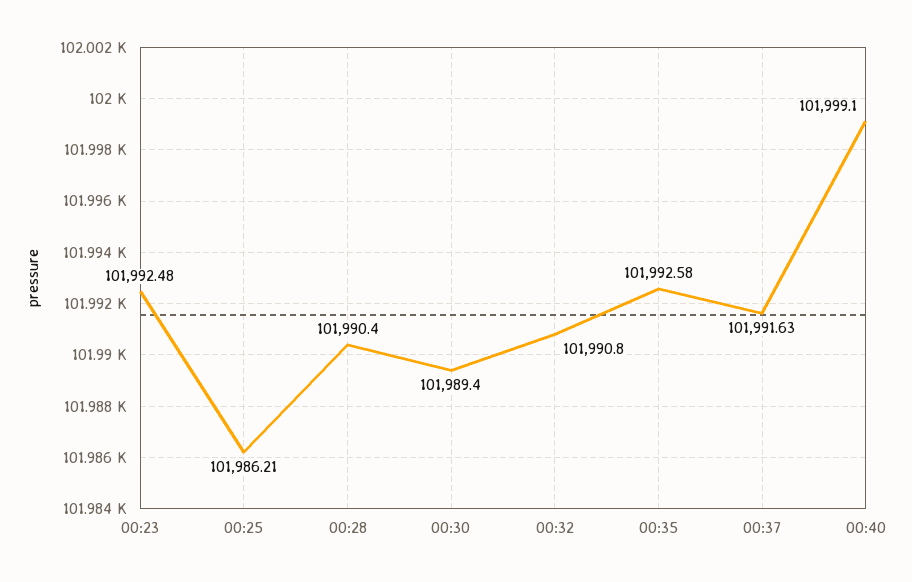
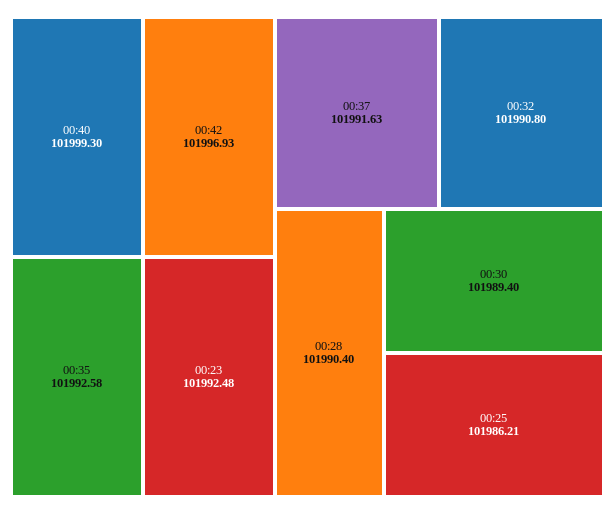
00:40: 101999.1 -> 101999.3
00:42: none -> 101996.93

